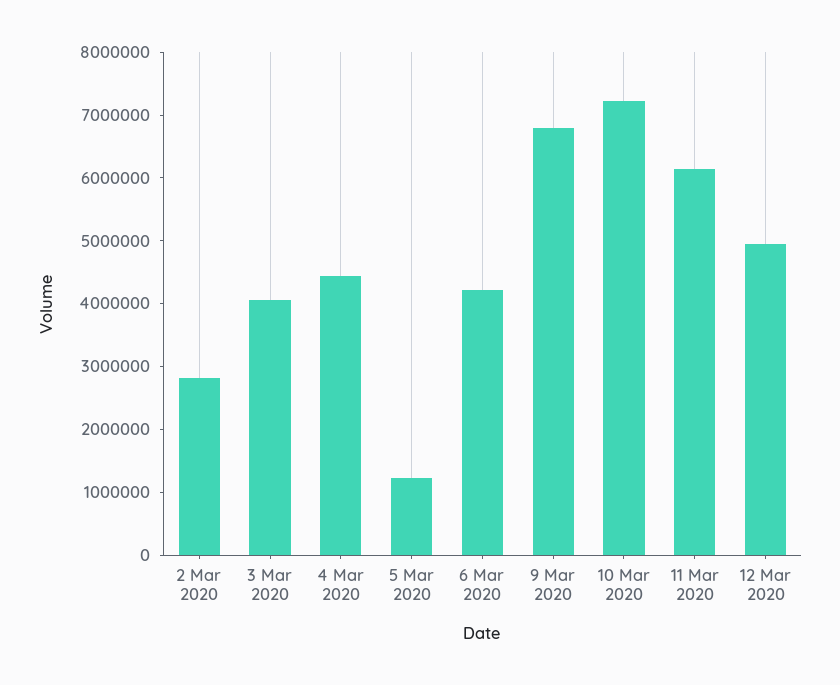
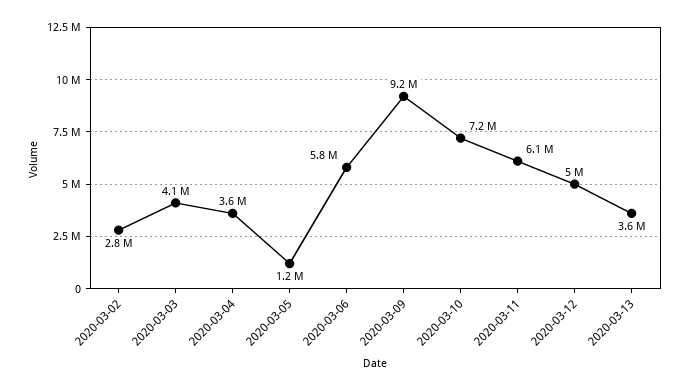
4 Mar 2020: 4400000 -> 3600000
6 Mar 2020: 4200000 -> 5800000
9 Mar 2020: 6800000 -> 9200000
2020-03-13: none -> 3600000

